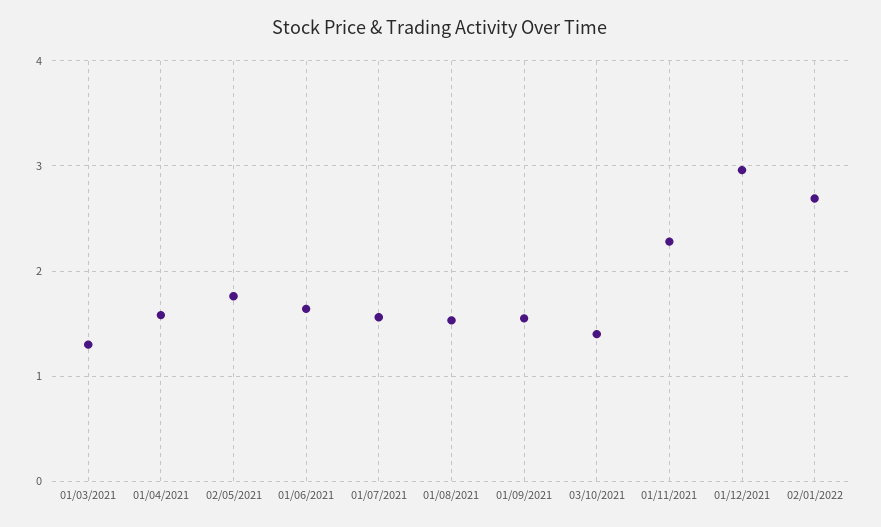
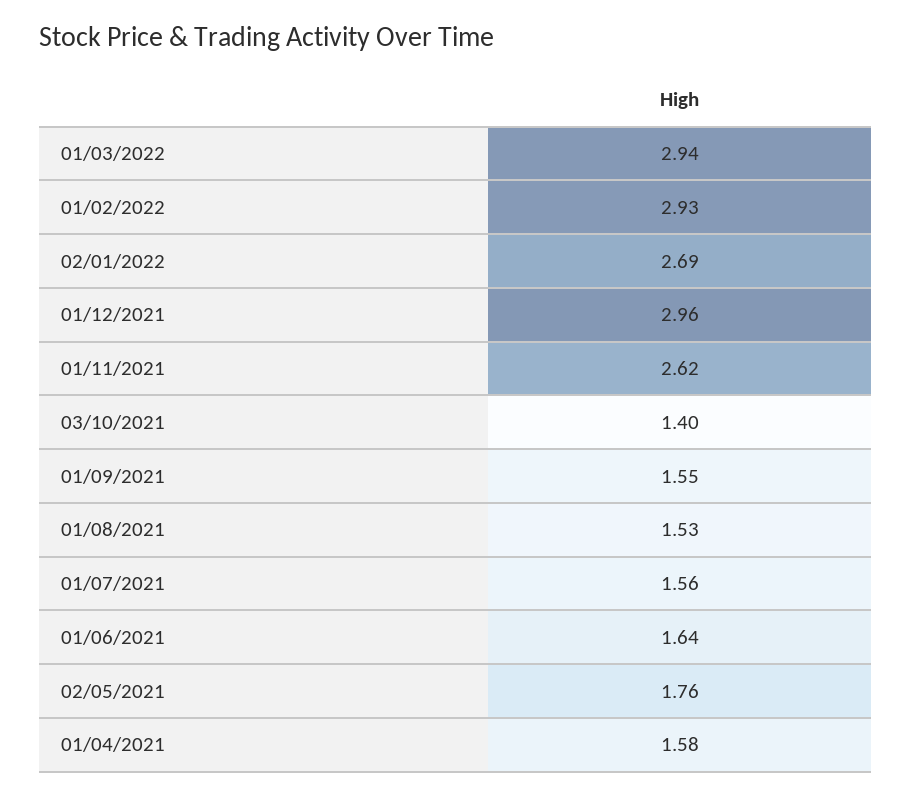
01/03/2021: 1.3 -> none
01/11/2021: 2.3 -> 2.62
01/03/2022: none -> 2.94
01/02/2022: none -> 2.93

